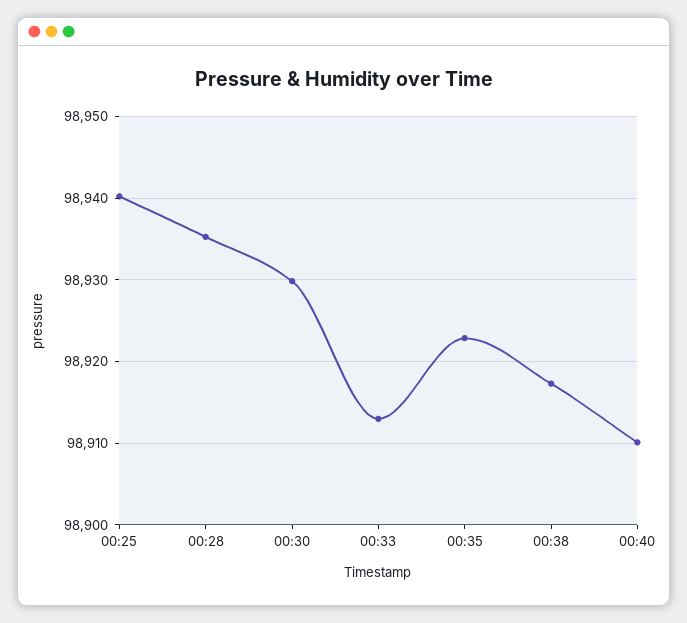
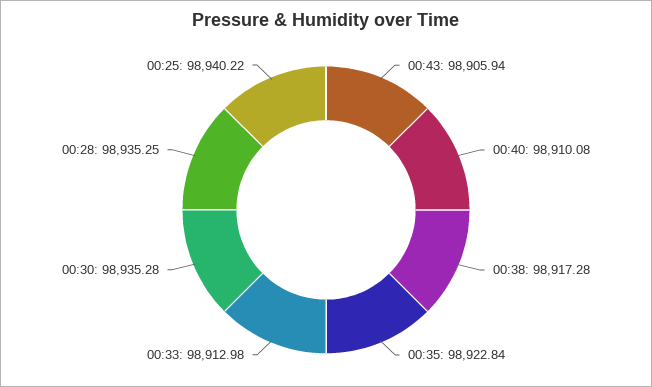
00:30: 98930 -> 98935.28
00:43: none -> 98905.94

